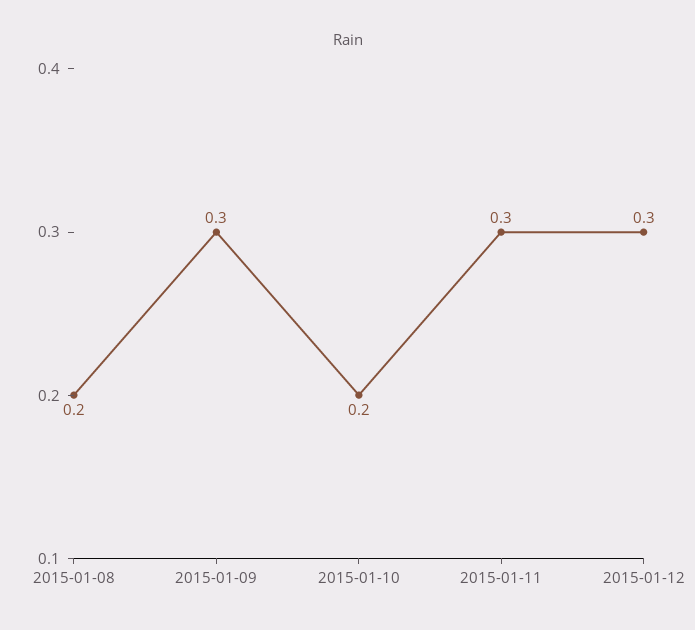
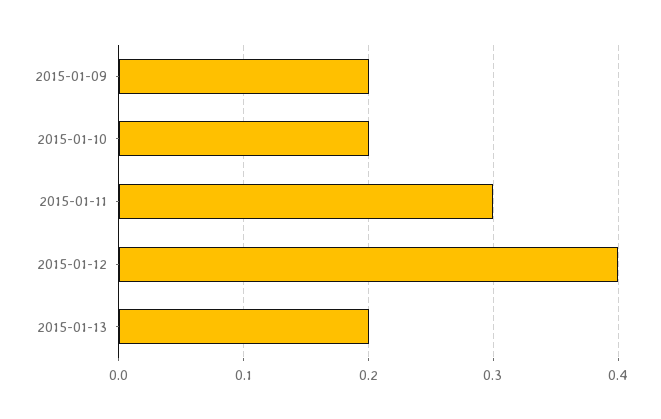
2015-01-08: 0.2 -> none
2015-01-09: 0.3 -> 0.2
2015-01-12: 0.3 -> 0.4
2015-01-13: none -> 0.2

